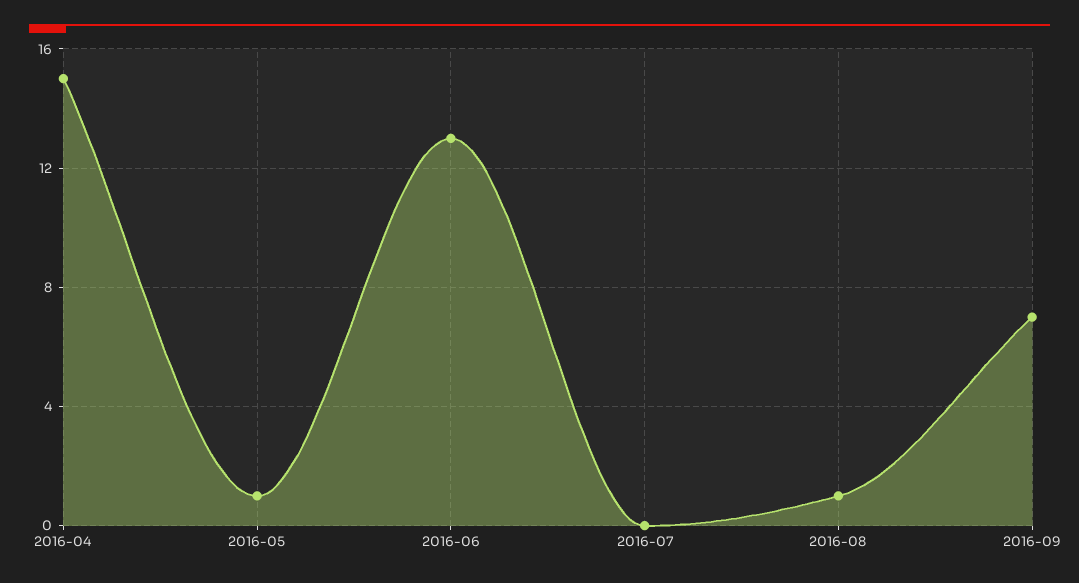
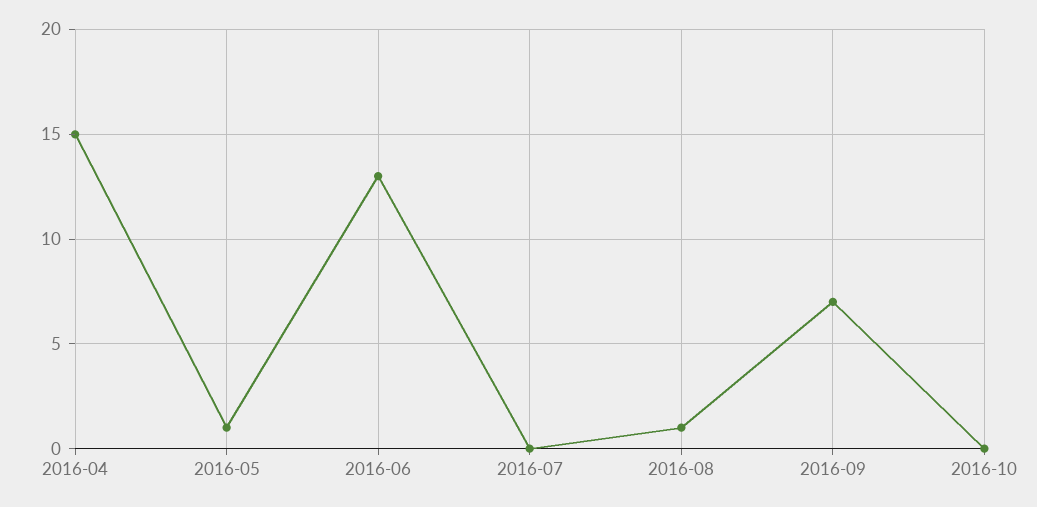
2016-10: none -> 0

